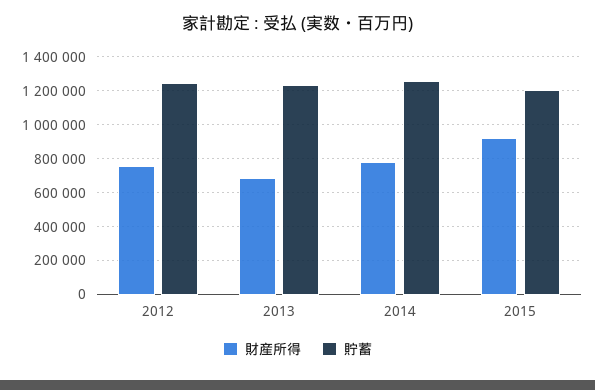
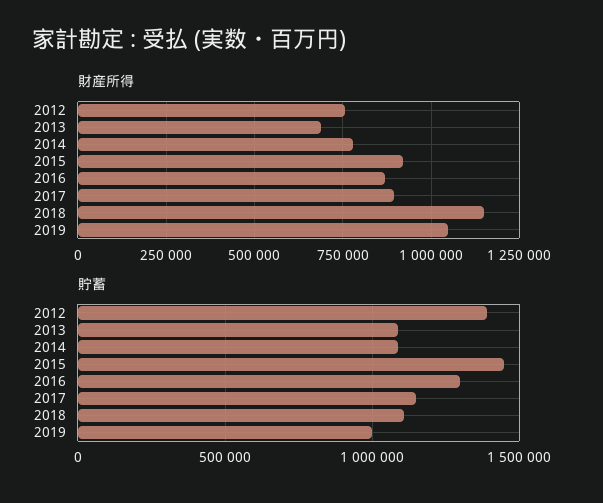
貯蓄, 2012: 1250000 -> 1400000
貯蓄, 2013: 1250000 -> 1100000
貯蓄, 2014: 1250000 -> 1100000
貯蓄, 2015: 1200000 -> 1450000
財産所得, 2016: none -> 875000
財産所得, 2017: none -> 900000
財産所得, 2018: none -> 1150000
財産所得, 2019: none -> 1050000
貯蓄, 2016: none -> 1300000
貯蓄, 2017: none -> 1150000
貯蓄, 2018: none -> 1100000
貯蓄, 2019: none -> 1000000

